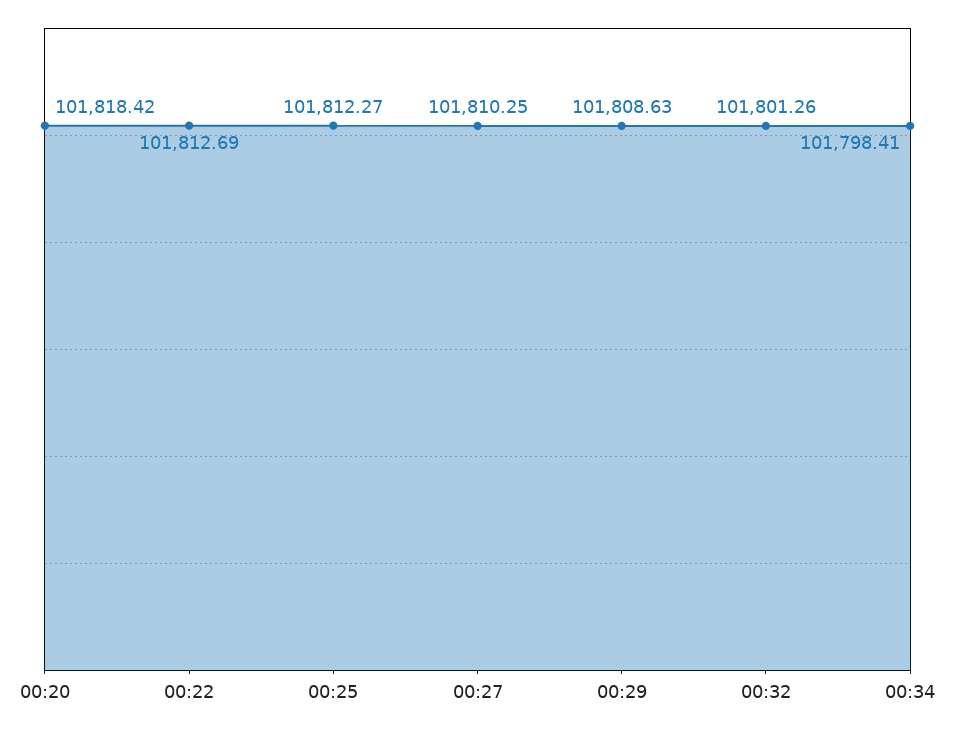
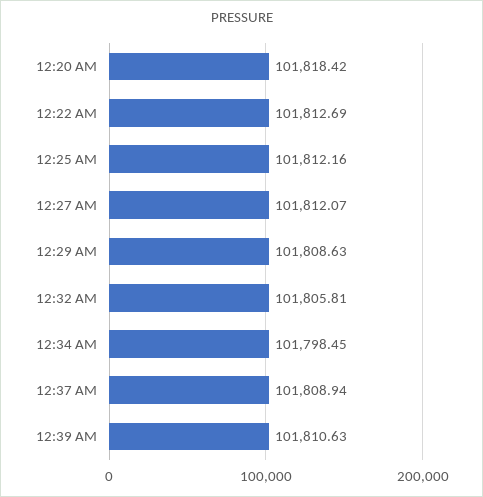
00:25: 101812.27 -> 101812.16
00:27: 101810.25 -> 101812.07
00:32: 101801.26 -> 101805.81
00:34: 101798.41 -> 101798.45
12:37 AM: none -> 101808.94
12:39 AM: none -> 101810.63

